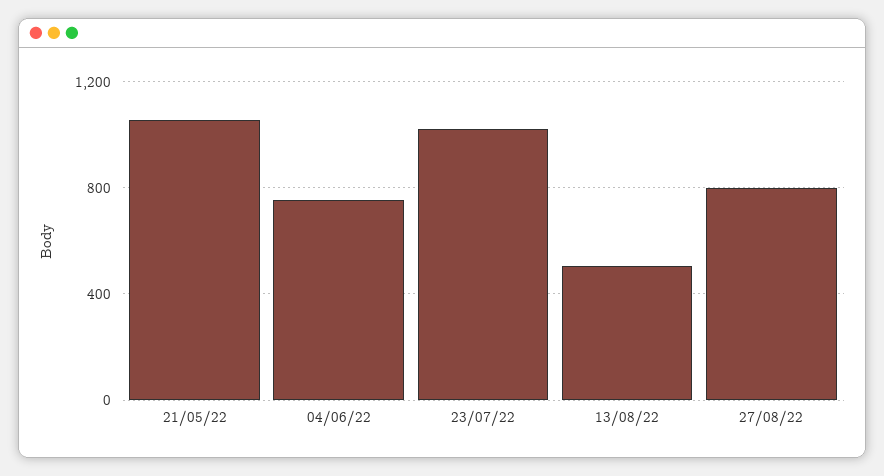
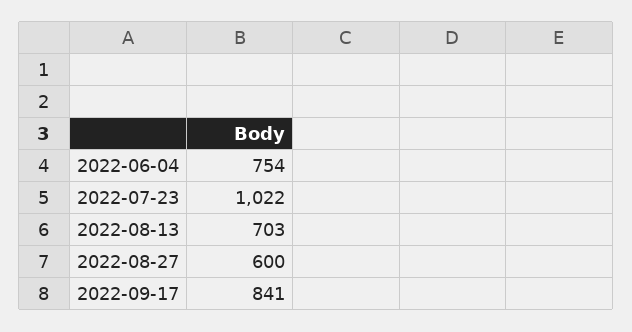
21/05/22: 1050 -> none
13/08/22: 500 -> 703
27/08/22: 800 -> 600
2022-09-17: none -> 841

